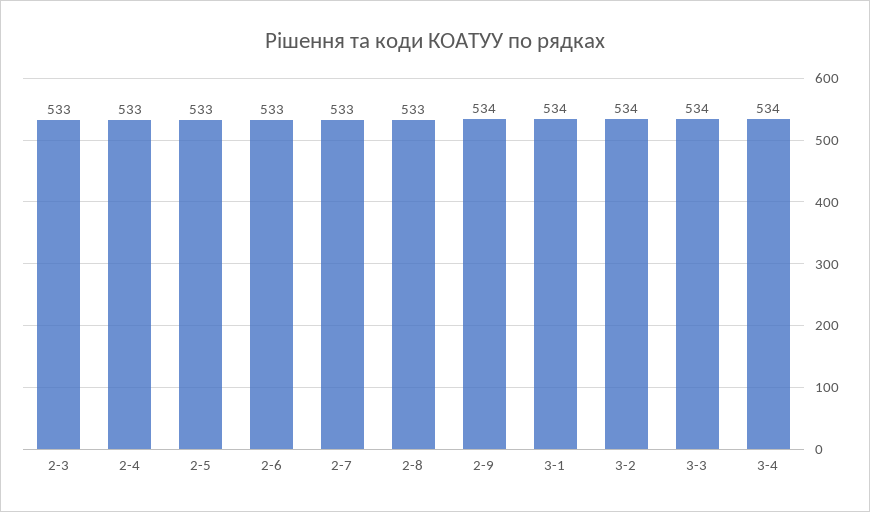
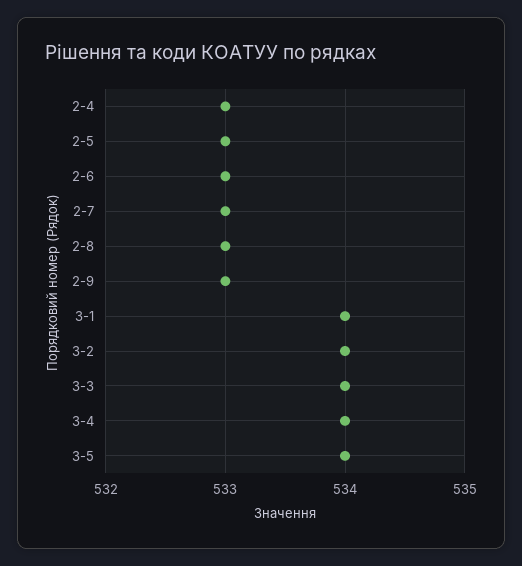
2-3: 533 -> none
2-9: 534 -> 533
3-5: none -> 534

